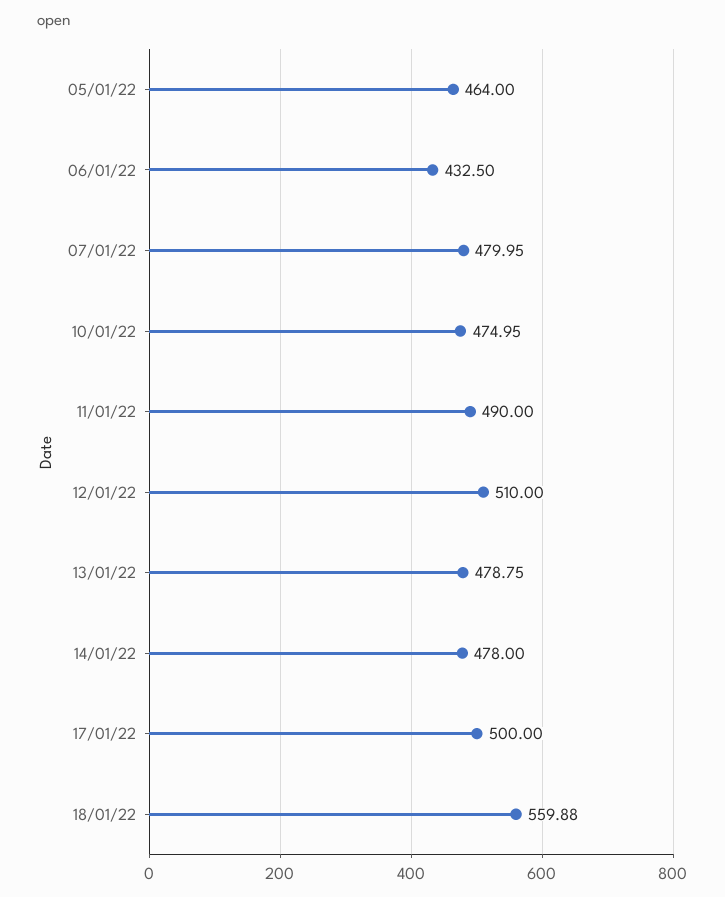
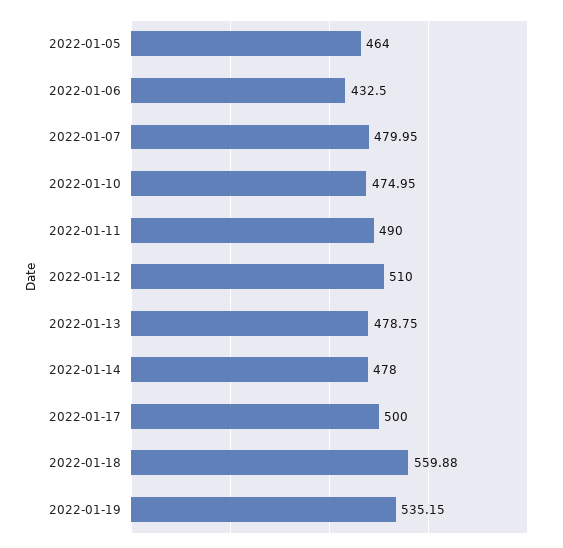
2022-01-19: none -> 535.15

